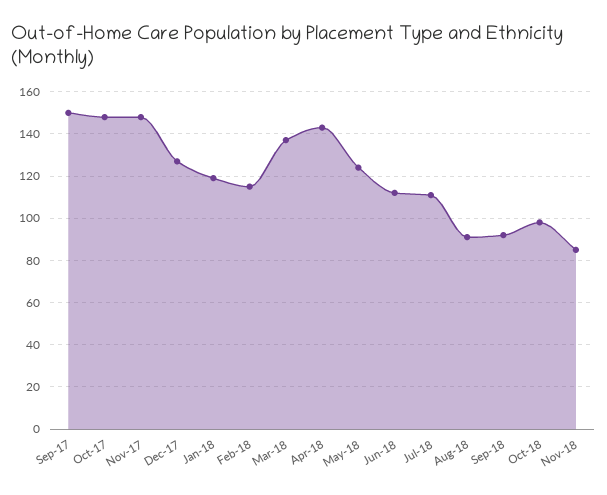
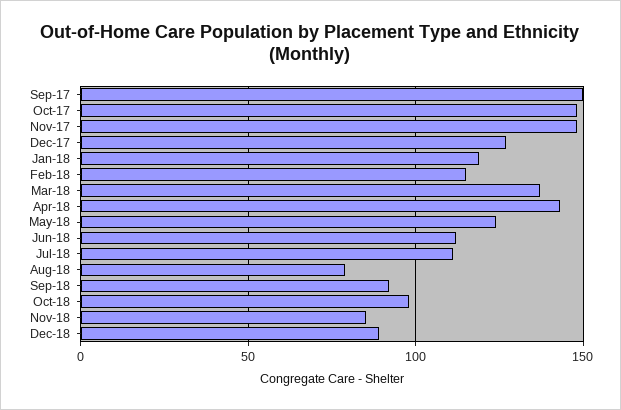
Aug-18: 90 -> 80
Dec-18: none -> 90

